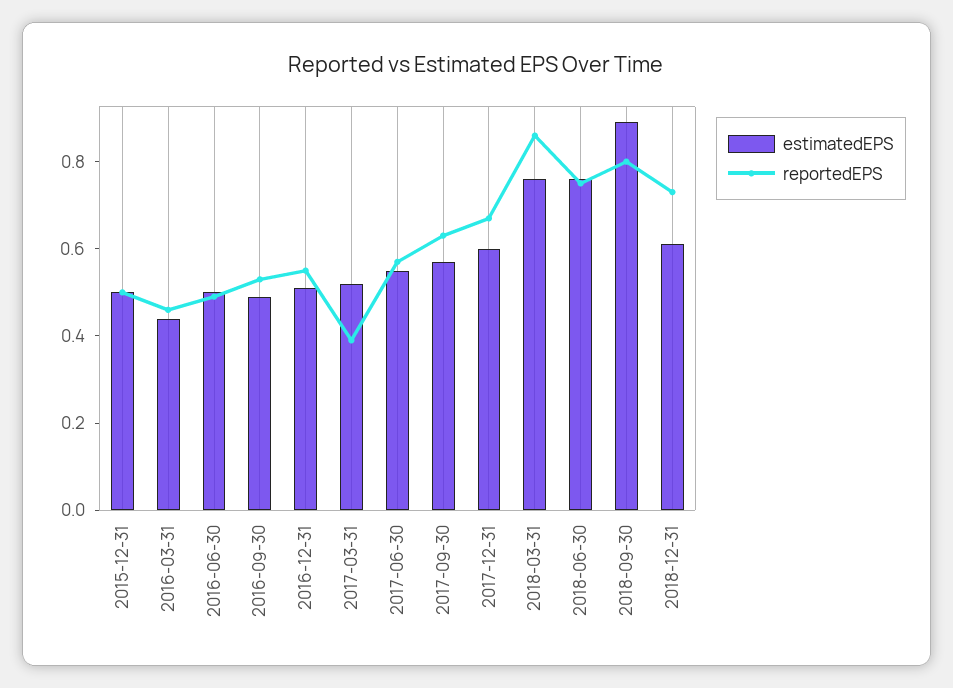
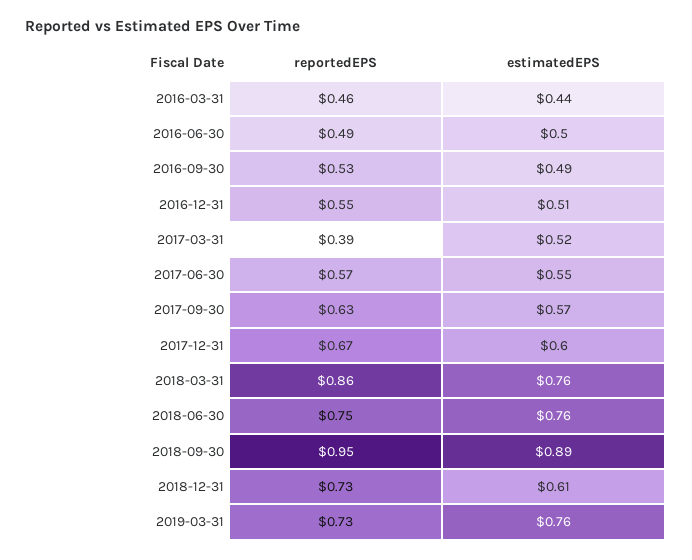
estimatedEPS, 2015-12-31: 0.5 -> none
reportedEPS, 2015-12-31: 0.5 -> none
reportedEPS, 2018-09-30: 0.8 -> 0.95
reportedEPS, 2019-03-31: none -> 0.73
estimatedEPS, 2019-03-31: none -> 0.76

